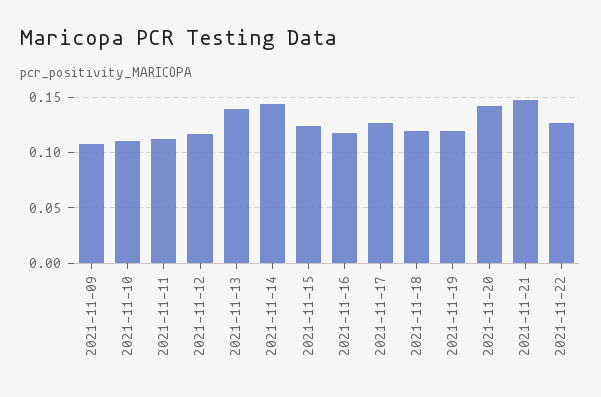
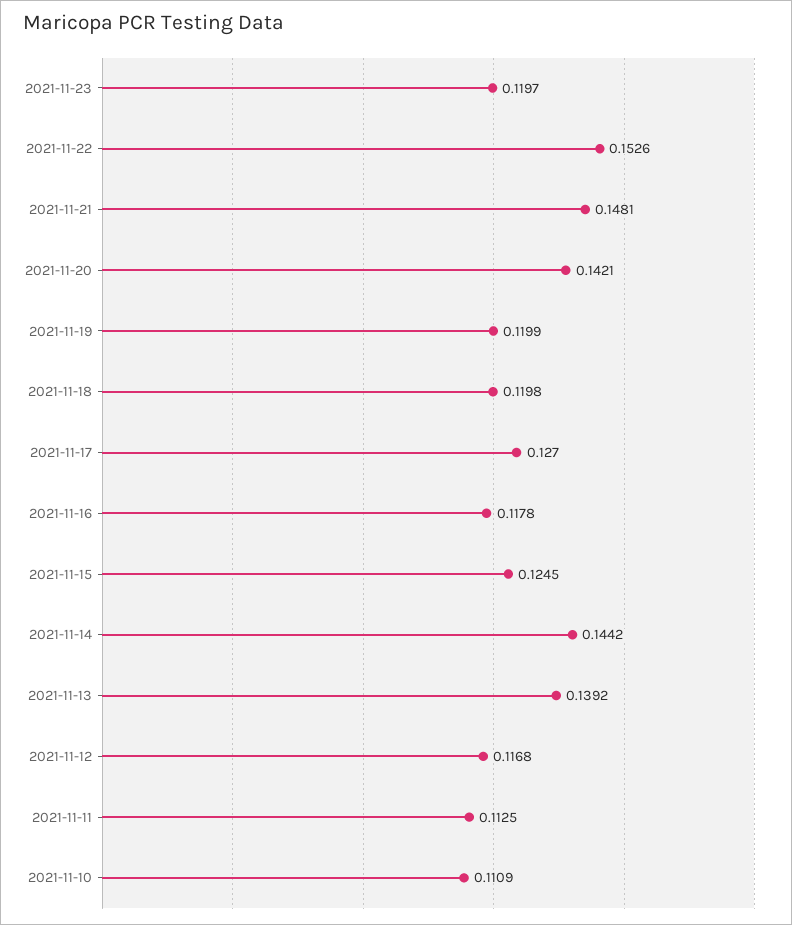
2021-11-09: 0.11 -> none
2021-11-22: 0.13 -> 0.1526
2021-11-23: none -> 0.1197

